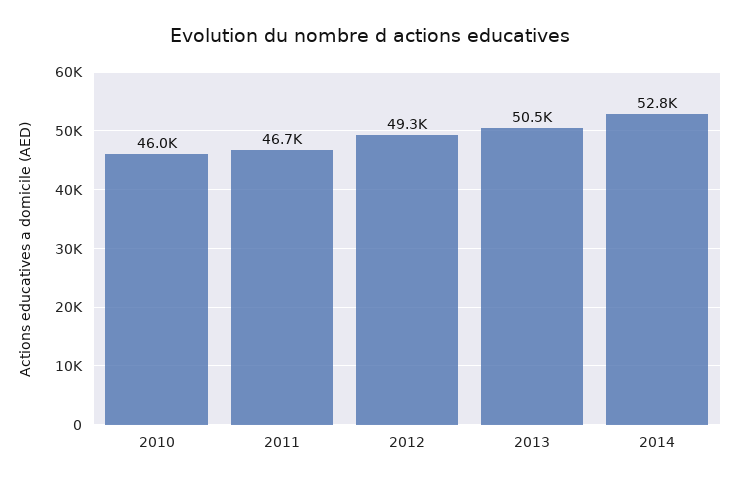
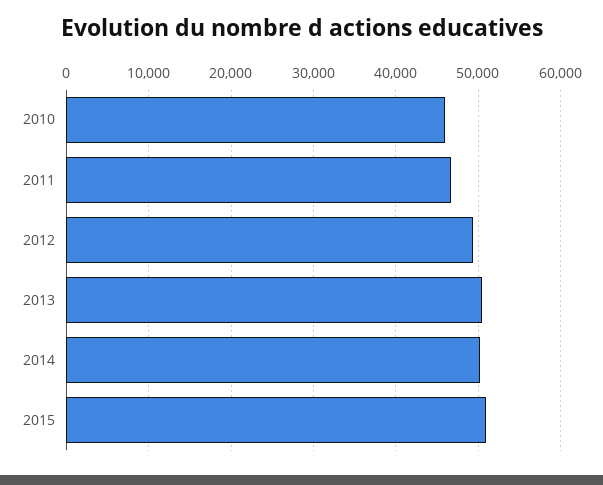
2014: 52800 -> 50000
2015: none -> 51000

